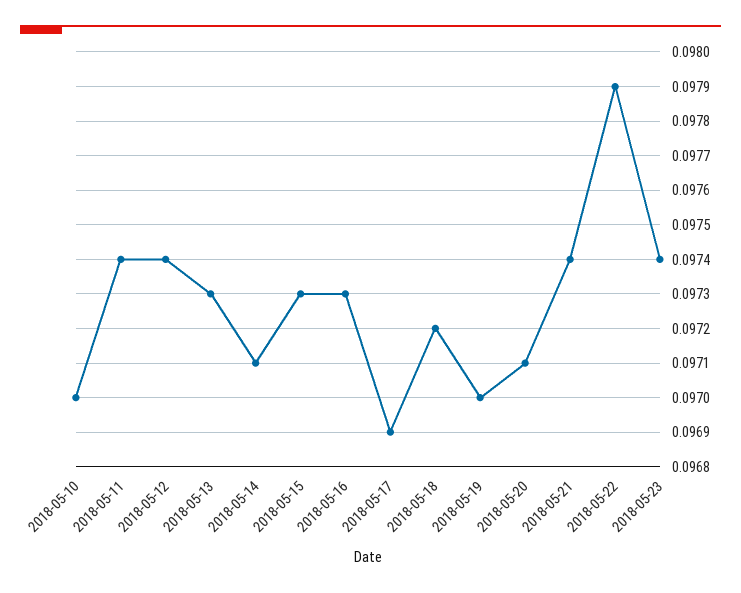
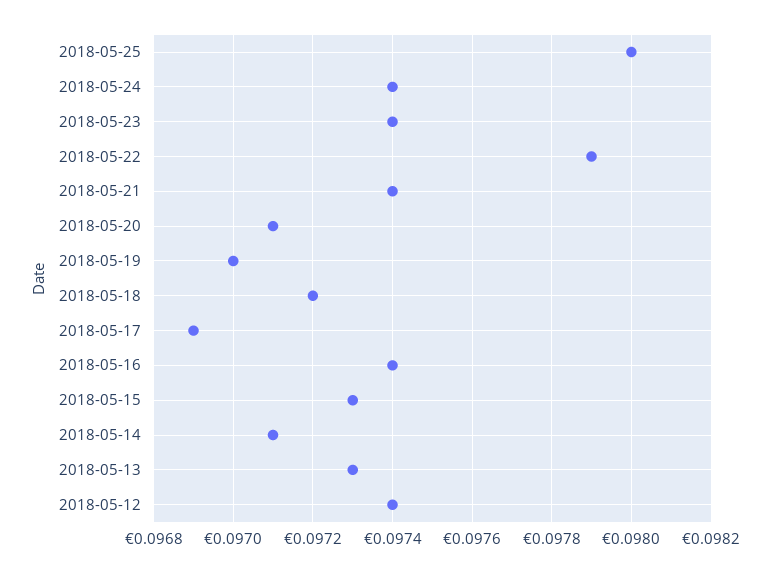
2018-05-10: 0.097 -> none
2018-05-11: 0.0974 -> none
2018-05-16: 0.0973 -> 0.0974
2018-05-25: none -> 0.098
2018-05-24: none -> 0.0974

